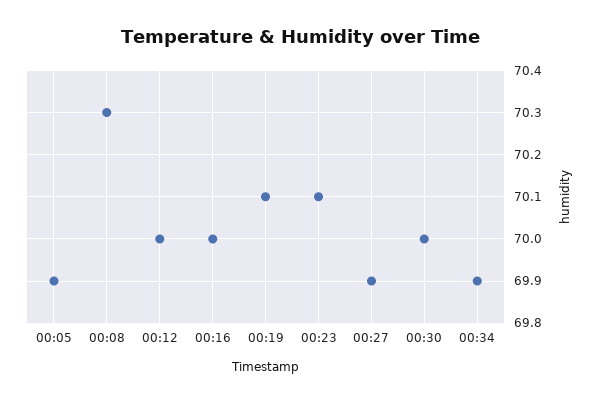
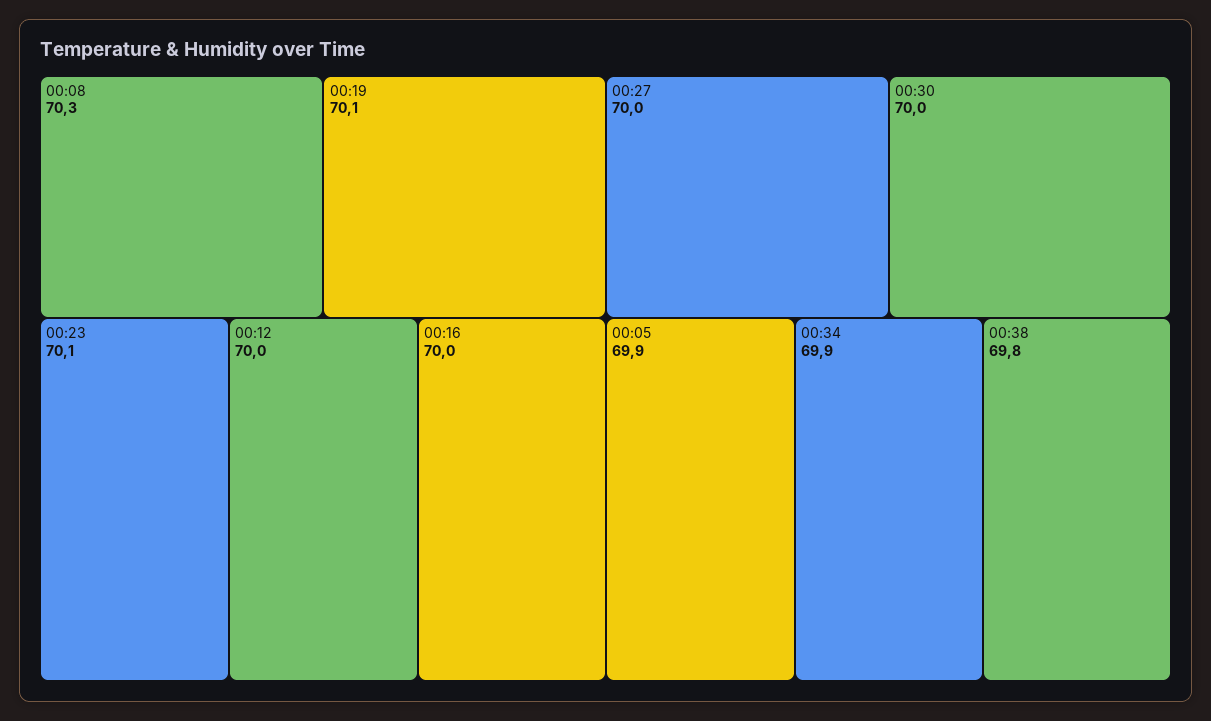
00:27: 69.9 -> 70
00:38: none -> 69.8

